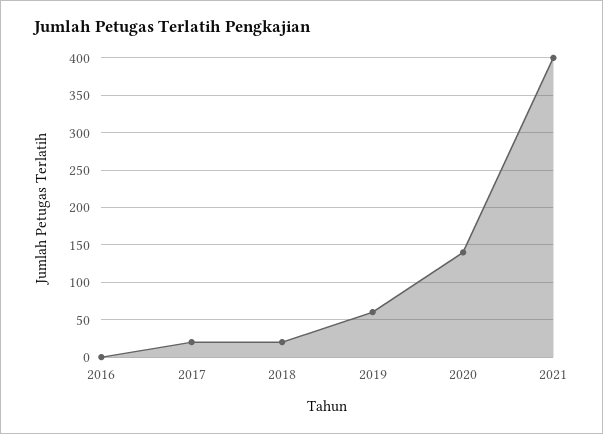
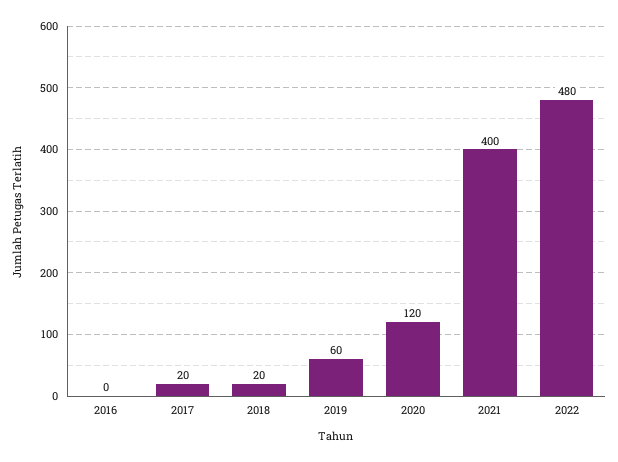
2020: 140 -> 120
2022: none -> 480

